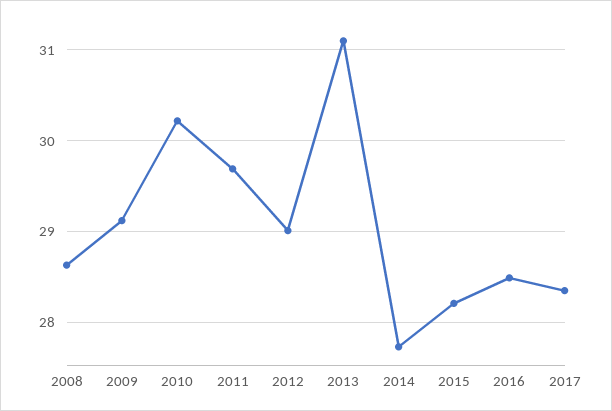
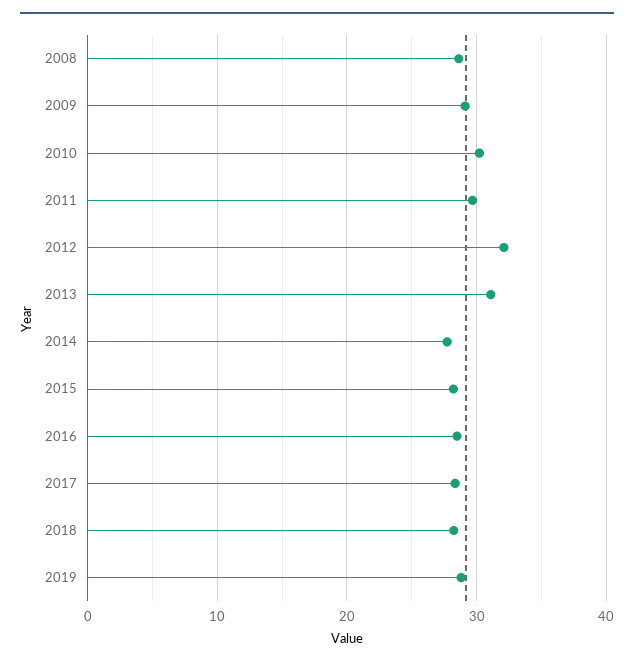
2012: 29 -> 32
2018: none -> 28
2019: none -> 29

